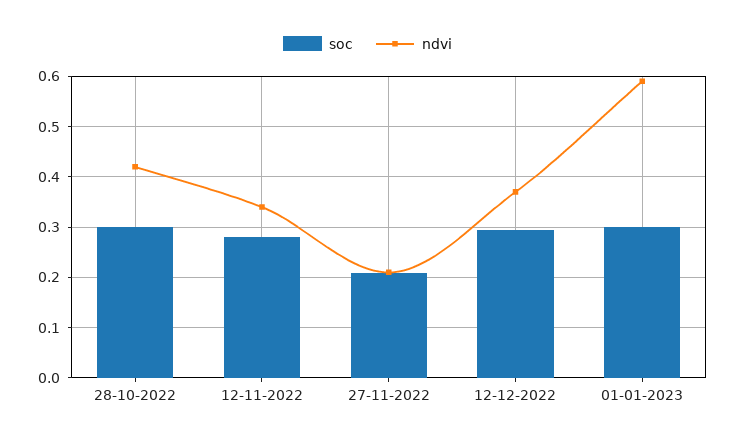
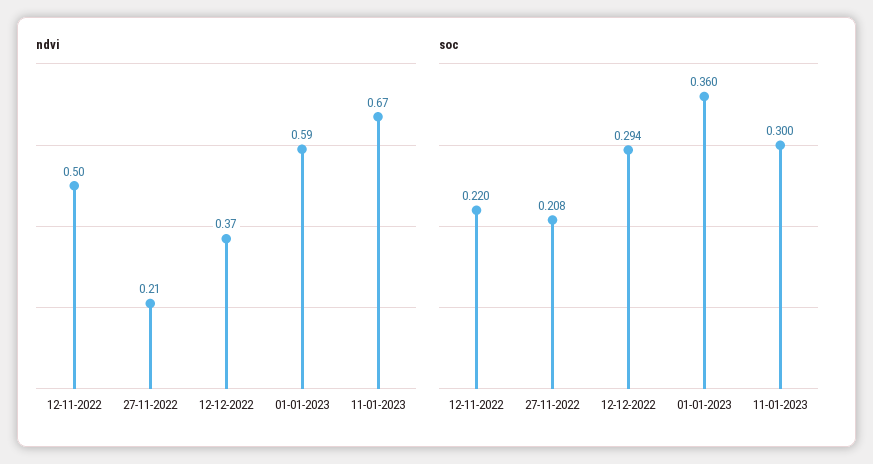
soc, 28-10-2022: 0.3 -> none
ndvi, 28-10-2022: 0.42 -> none
soc, 12-11-2022: 0.28 -> 0.22
ndvi, 12-11-2022: 0.34 -> 0.5
soc, 01-01-2023: 0.3 -> 0.36
ndvi, 11-01-2023: none -> 0.67
soc, 11-01-2023: none -> 0.3

